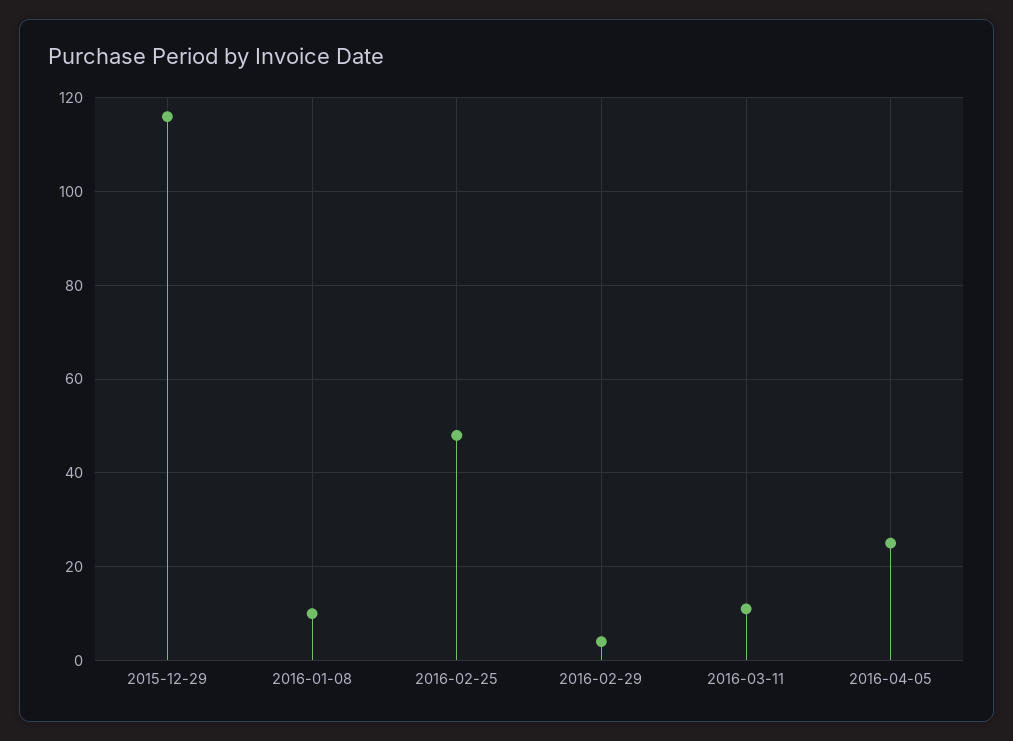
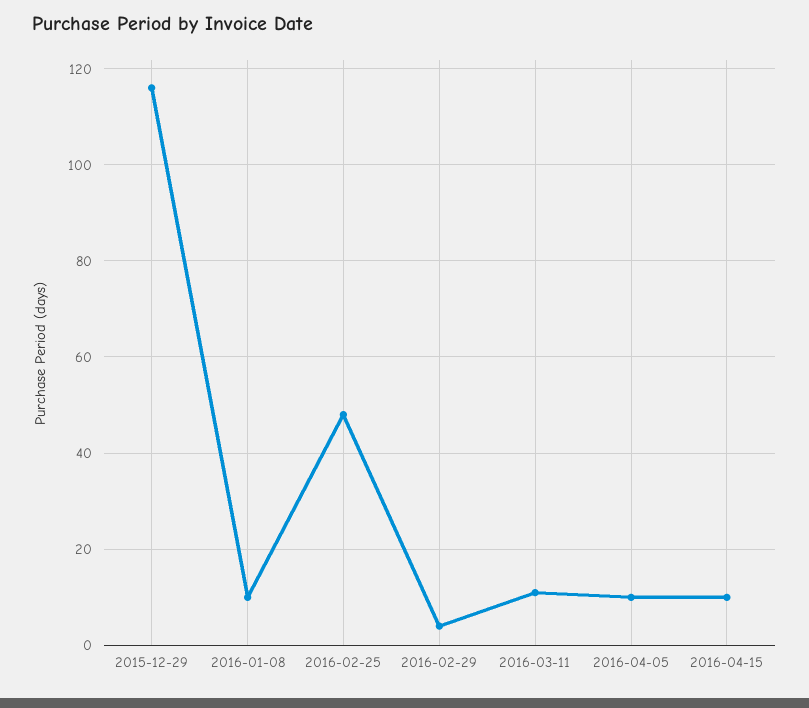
2016-04-05: 25 -> 10
2016-04-15: none -> 10

